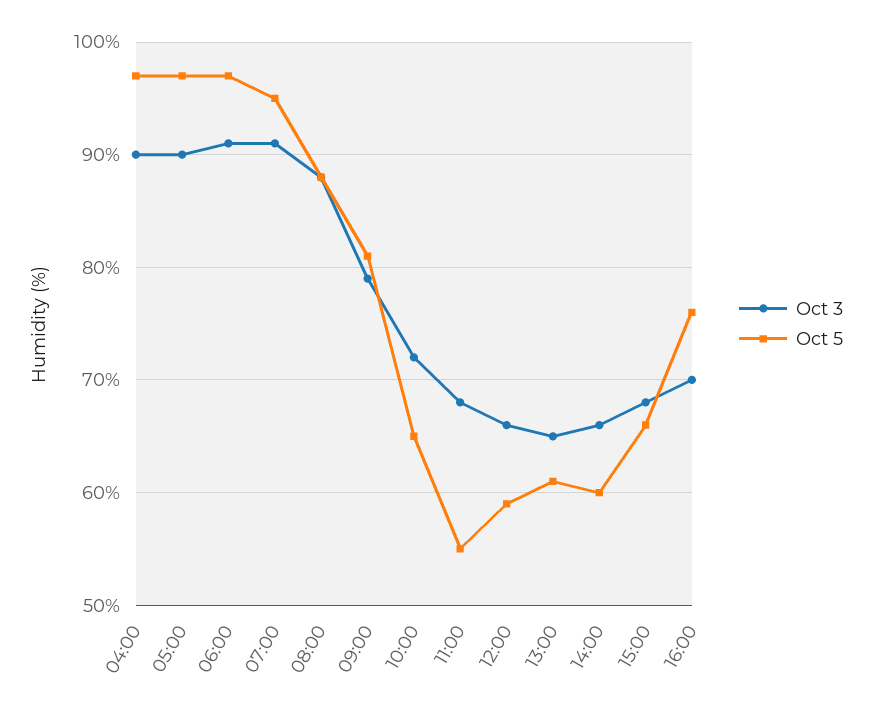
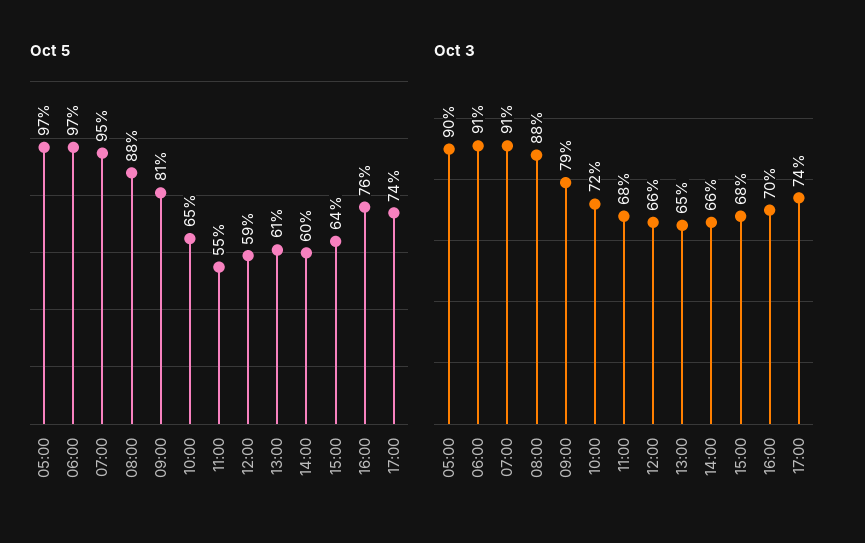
Oct 3, 04:00: 90 -> none
Oct 5, 04:00: 97 -> none
Oct 5, 15:00: 66 -> 64
Oct 5, 17:00: none -> 74
Oct 3, 17:00: none -> 74

